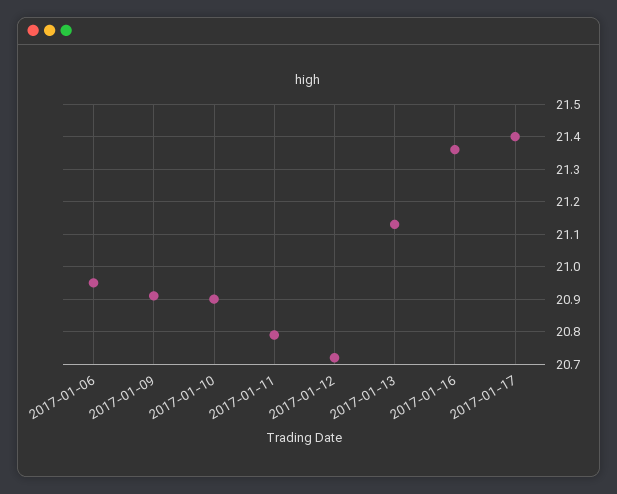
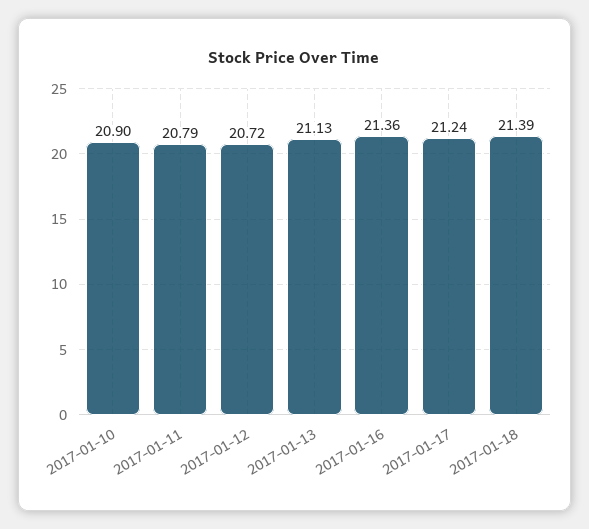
2017-01-06: 20.95 -> none
2017-01-09: 20.9 -> none
2017-01-17: 21.4 -> 21.24
2017-01-18: none -> 21.39

